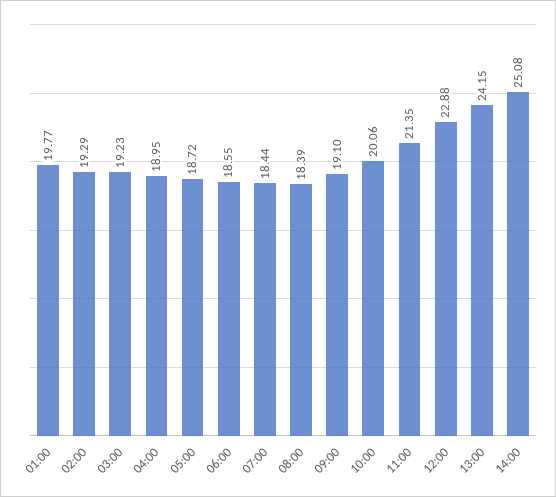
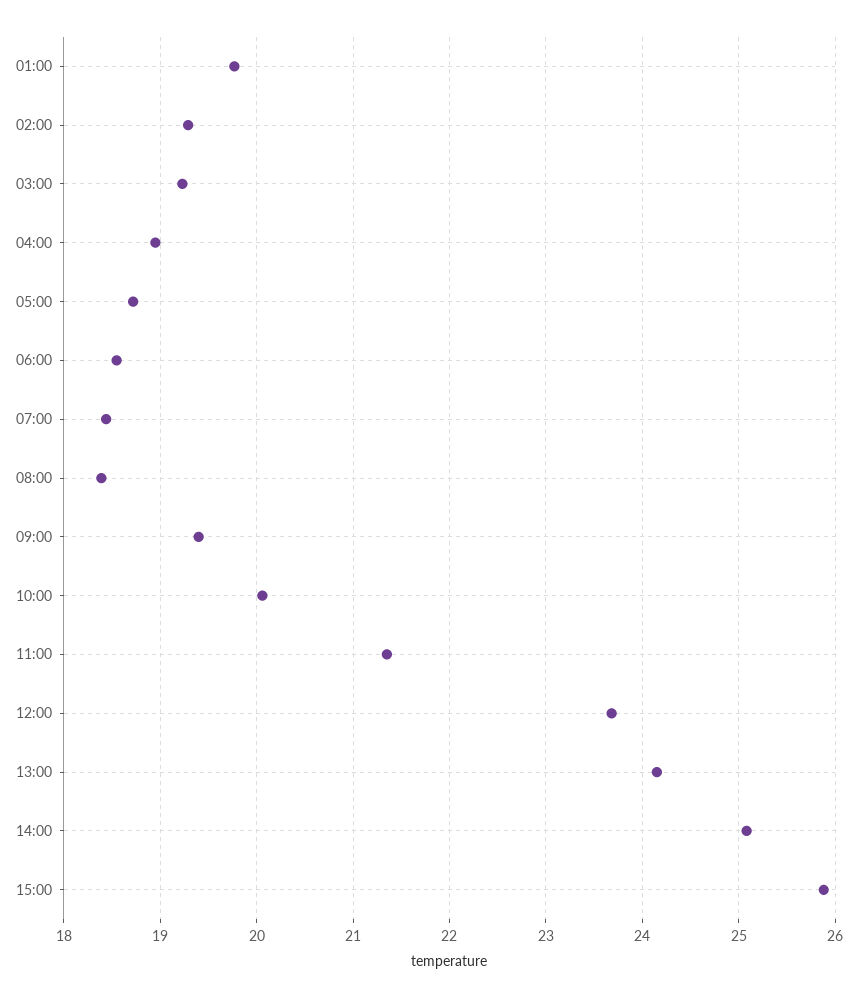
09:00: 19.1 -> 19.4
12:00: 22.88 -> 23.7
15:00: none -> 25.9

